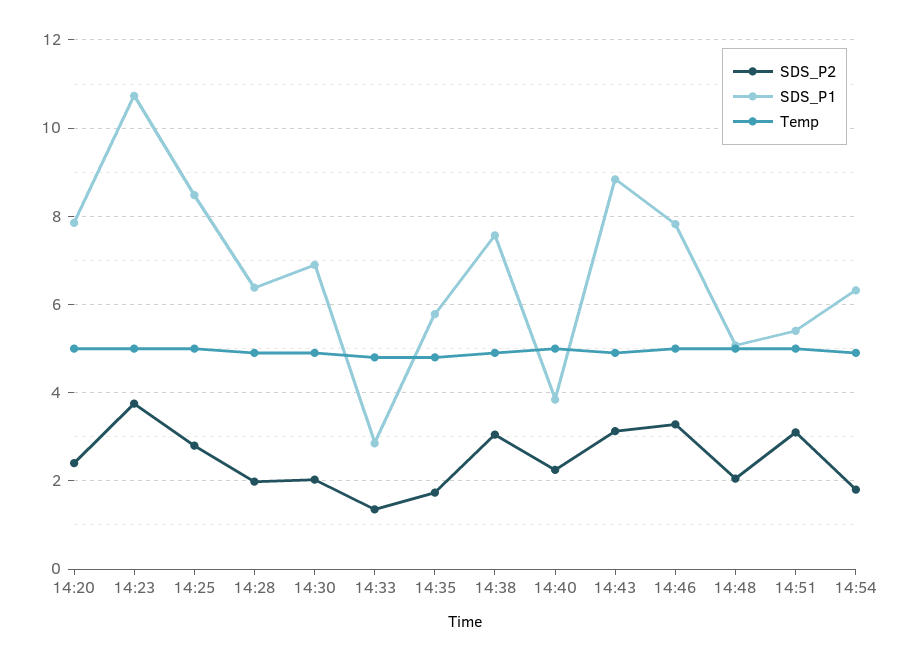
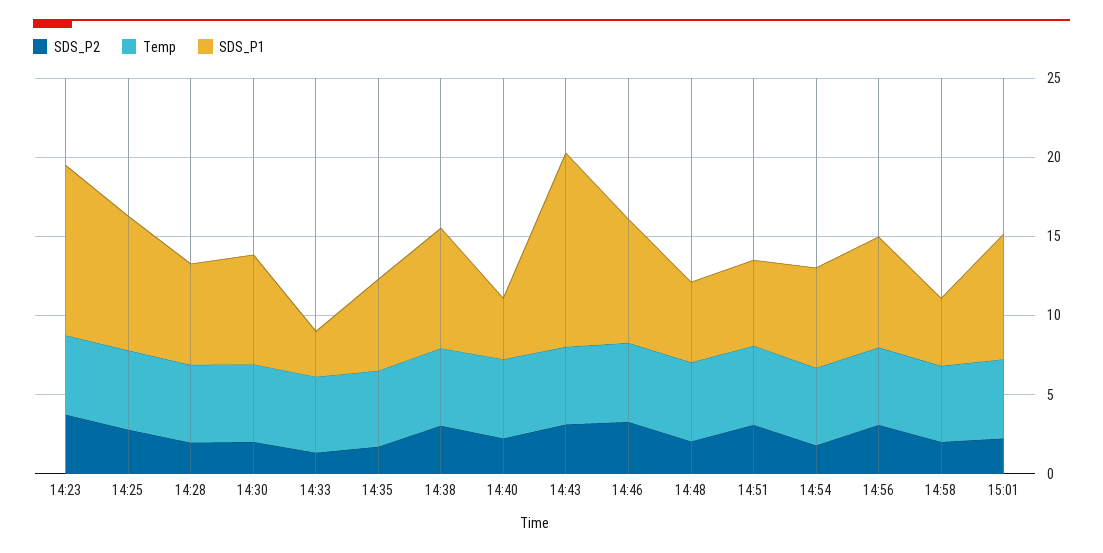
SDS_P2, 14:20: 2.4 -> none
SDS_P1, 14:20: 7.8 -> none
Temp, 14:20: 5 -> none
SDS_P1, 14:43: 8.8 -> 12
SDS_P2, 14:56: none -> 3
Temp, 14:56: none -> 5
SDS_P1, 14:56: none -> 7
SDS_P2, 14:58: none -> 2
Temp, 14:58: none -> 5
SDS_P1, 14:58: none -> 4
SDS_P2, 15:01: none -> 2
Temp, 15:01: none -> 5
SDS_P1, 15:01: none -> 8

